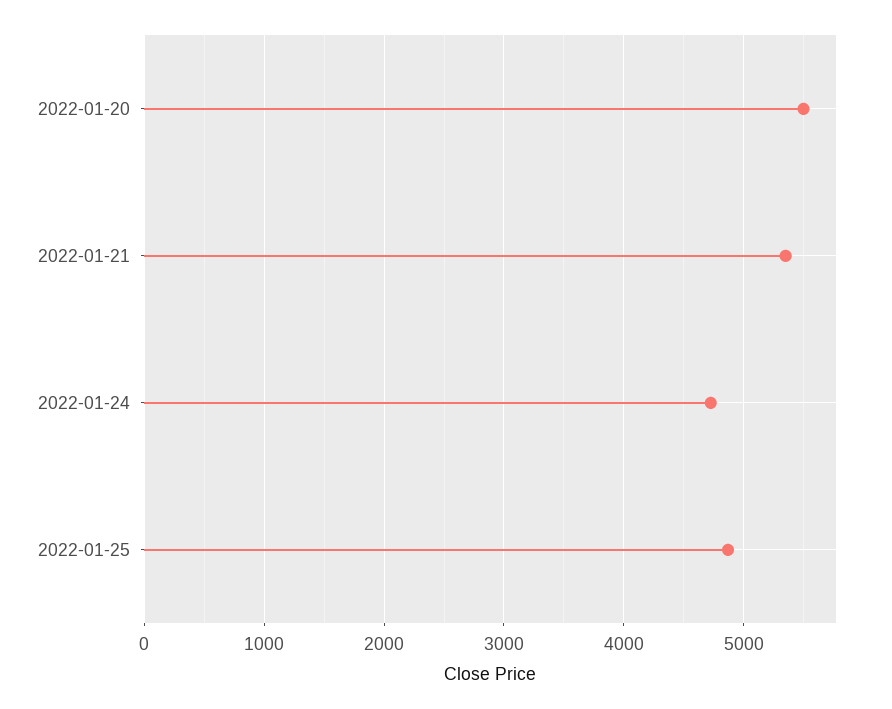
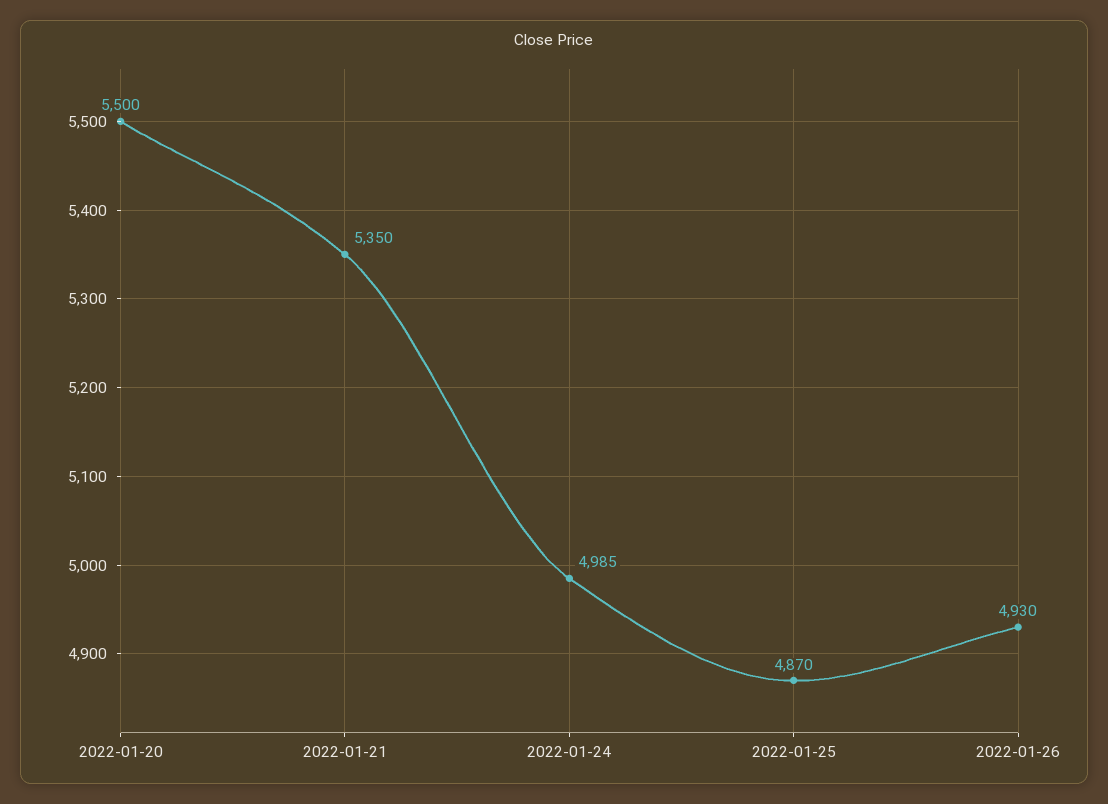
2022-01-24: 4700 -> 4985
2022-01-26: none -> 4930

